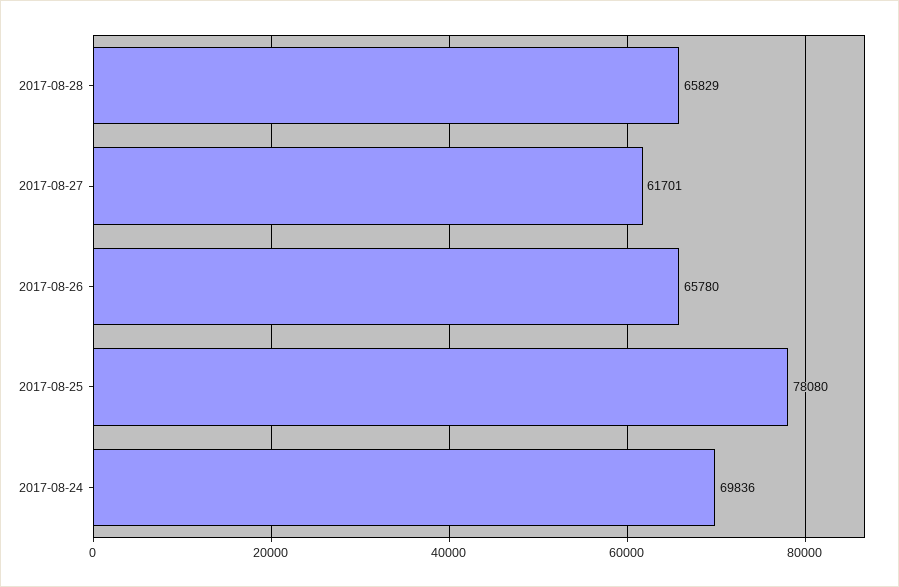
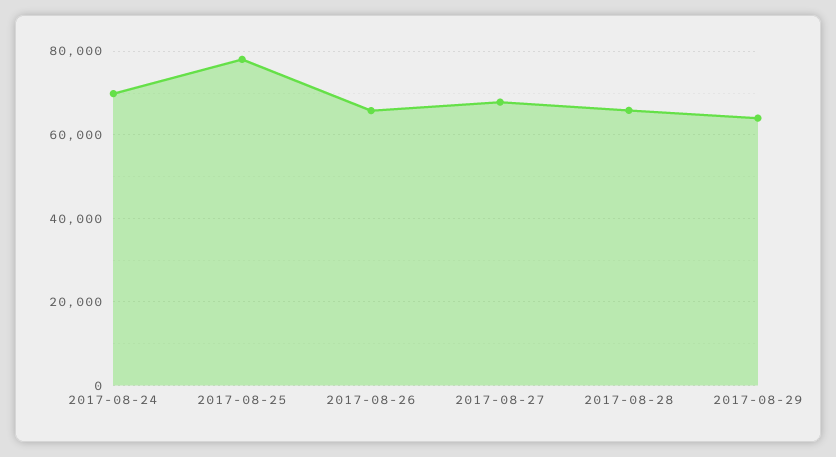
2017-08-27: 61701 -> 68000
2017-08-29: none -> 64000

